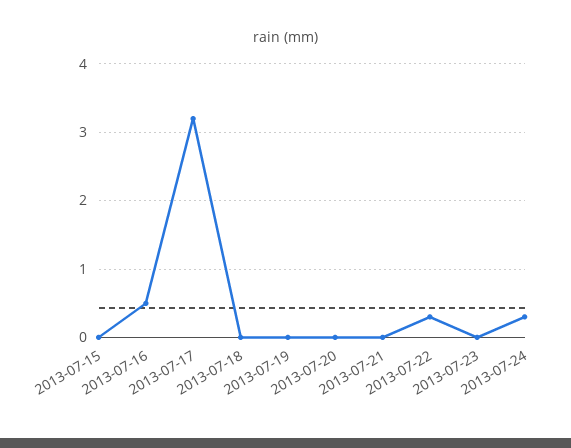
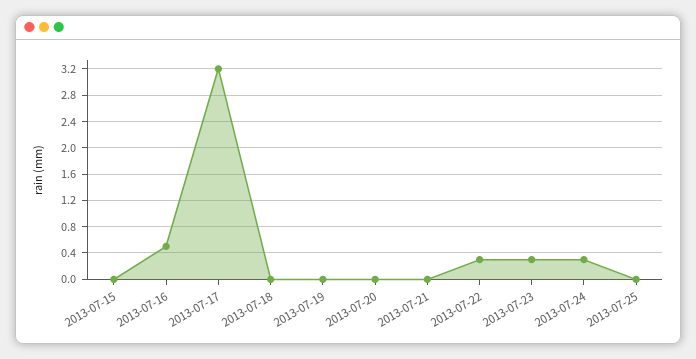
2013-07-23: 0 -> 0.3
2013-07-25: none -> 0

